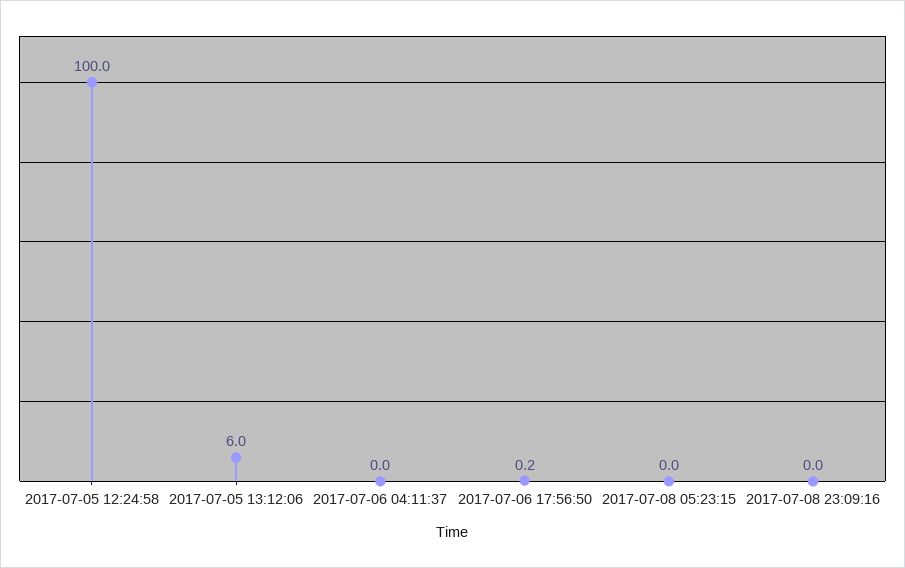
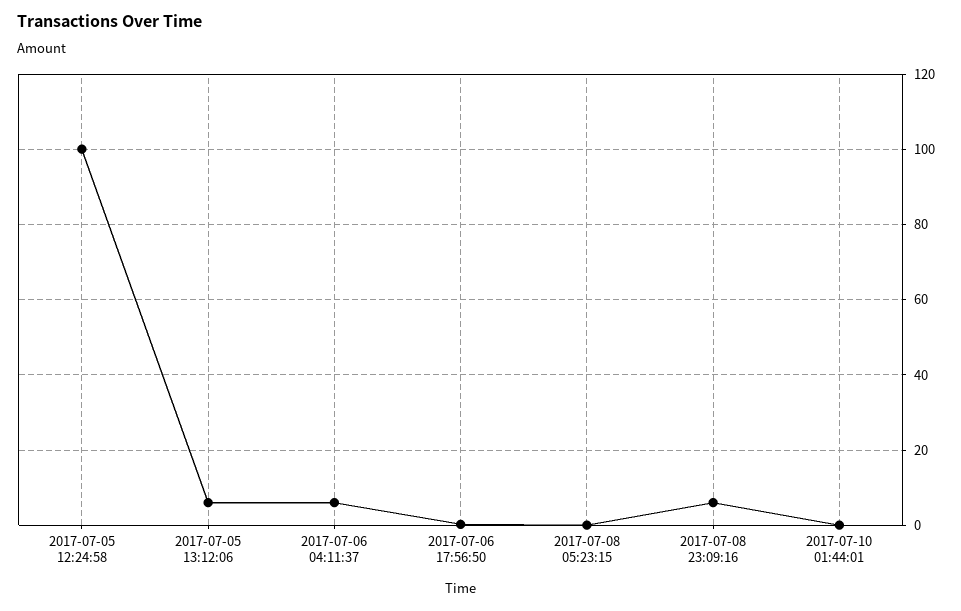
2017-07-06 04:11:37: 0 -> 6
2017-07-08 23:09:16: 0 -> 6
2017-07-10 01:44:01: none -> 0

